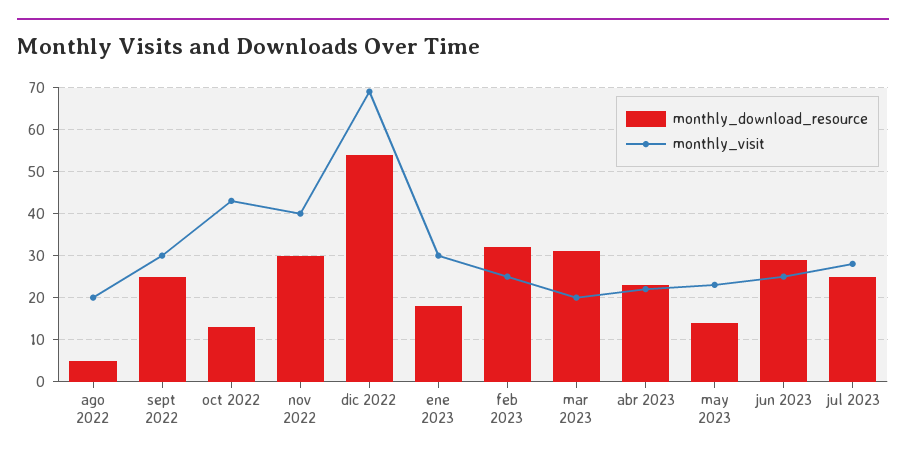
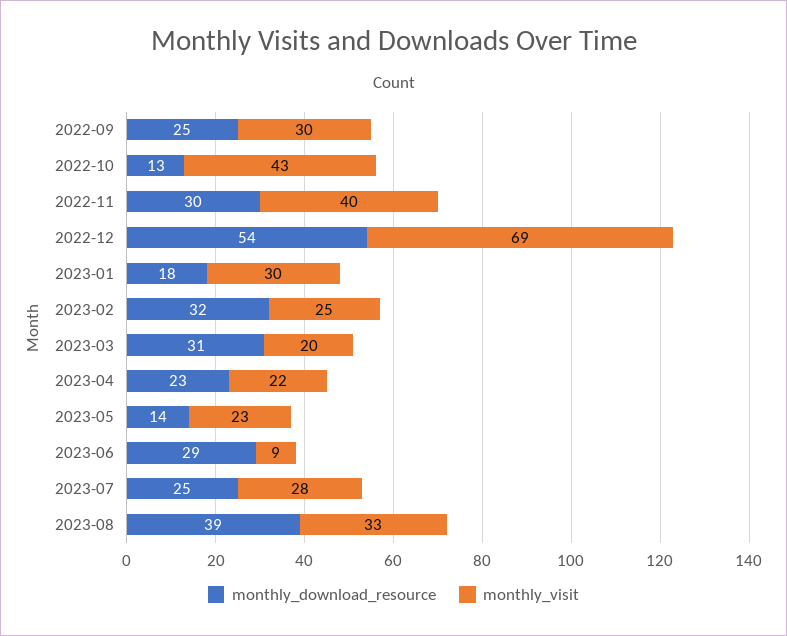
monthly_download_resource, ago 2022: 5 -> none
monthly_visit, ago 2022: 20 -> none
monthly_visit, jun 2023: 25 -> 9
monthly_download_resource, 2023-08: none -> 39
monthly_visit, 2023-08: none -> 33

